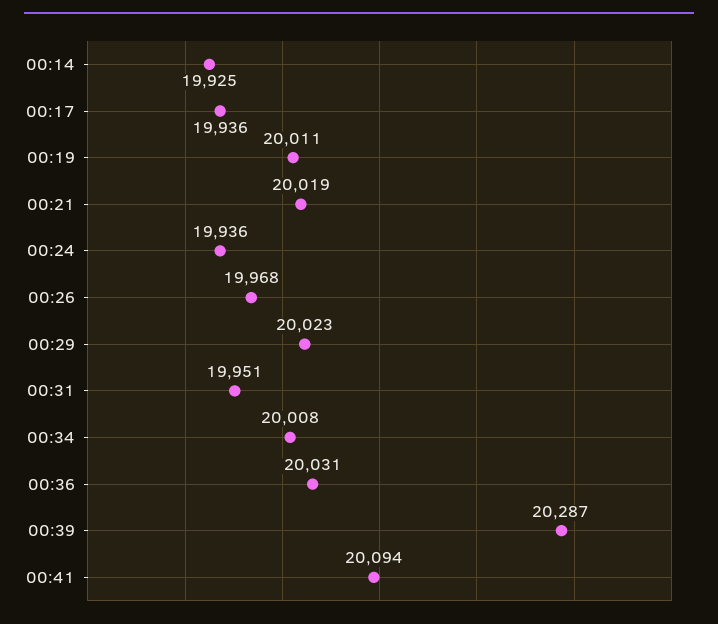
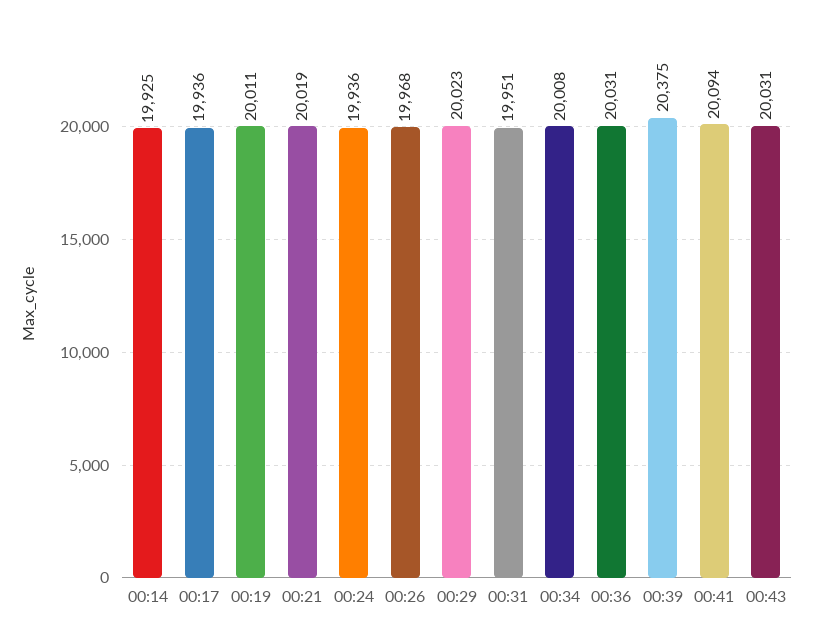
00:39: 20287 -> 20375
00:43: none -> 20031

